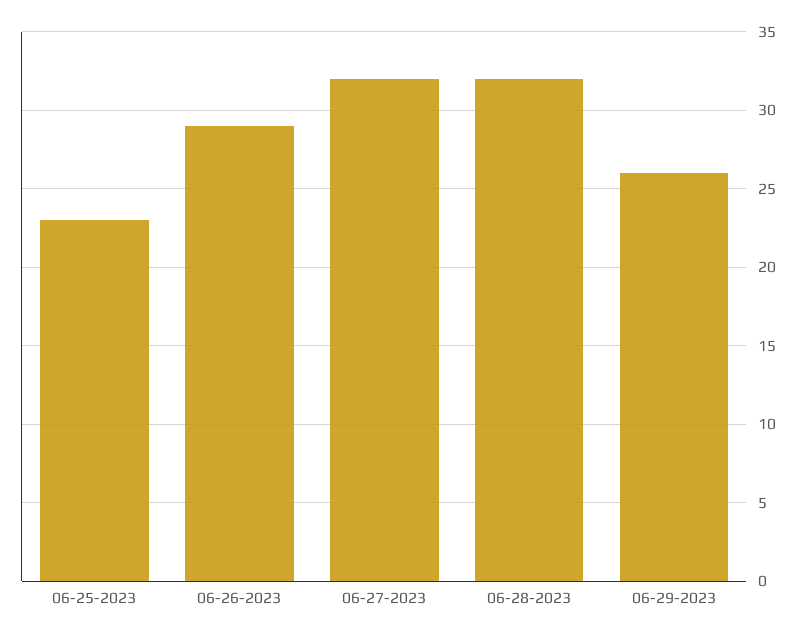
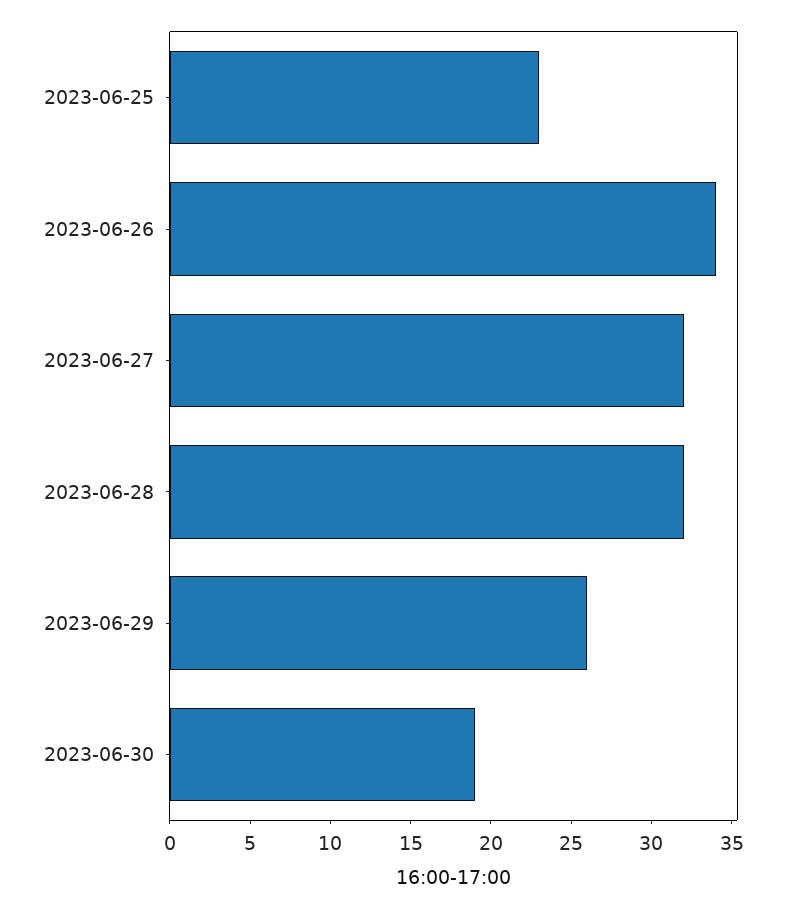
06-26-2023: 29 -> 34
2023-06-30: none -> 19

